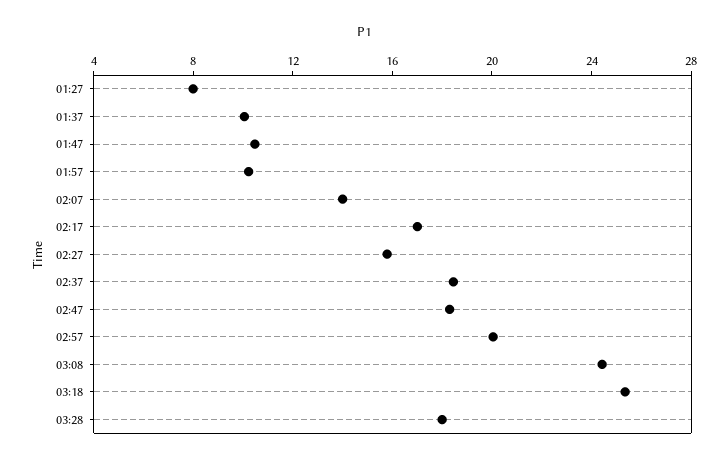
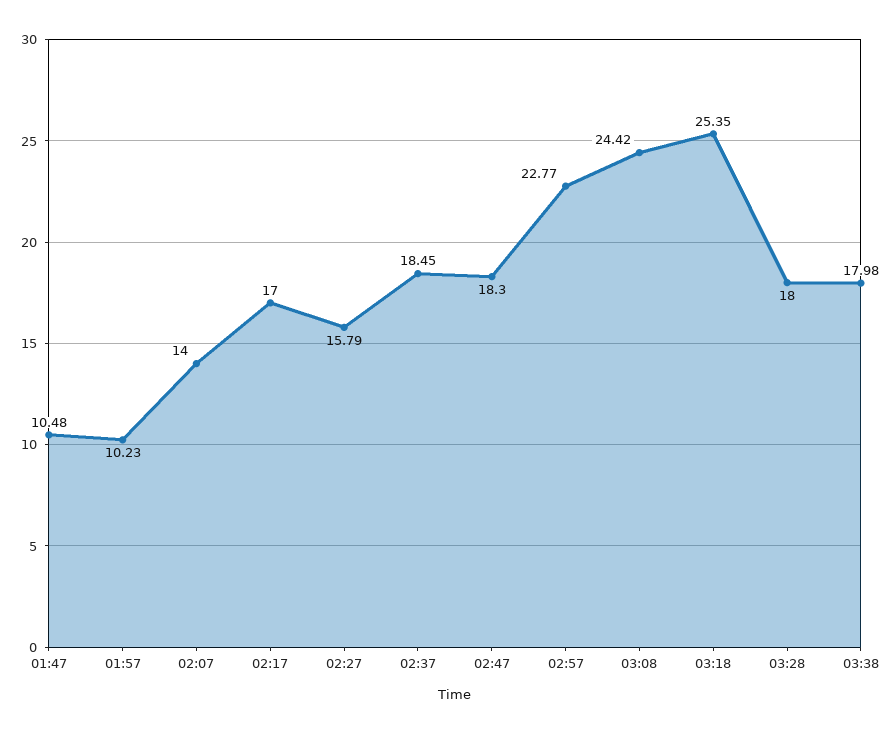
01:27: 8 -> none
01:37: 10 -> none
02:57: 20 -> 22.77
03:38: none -> 17.98

